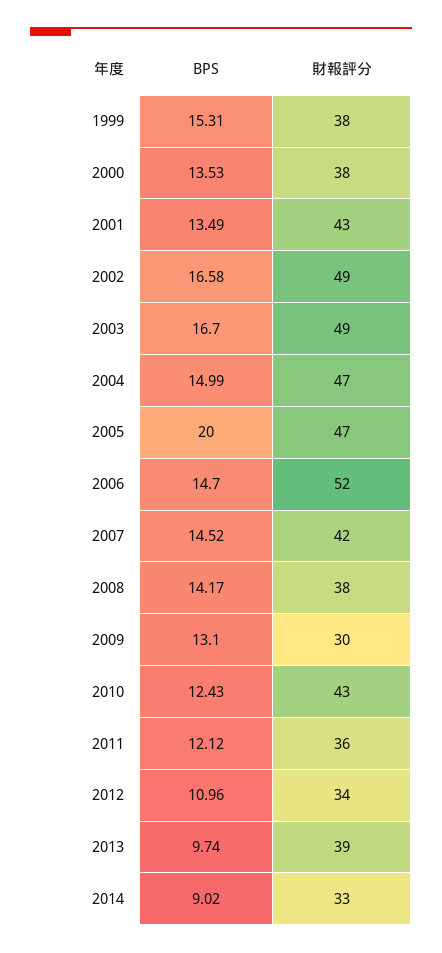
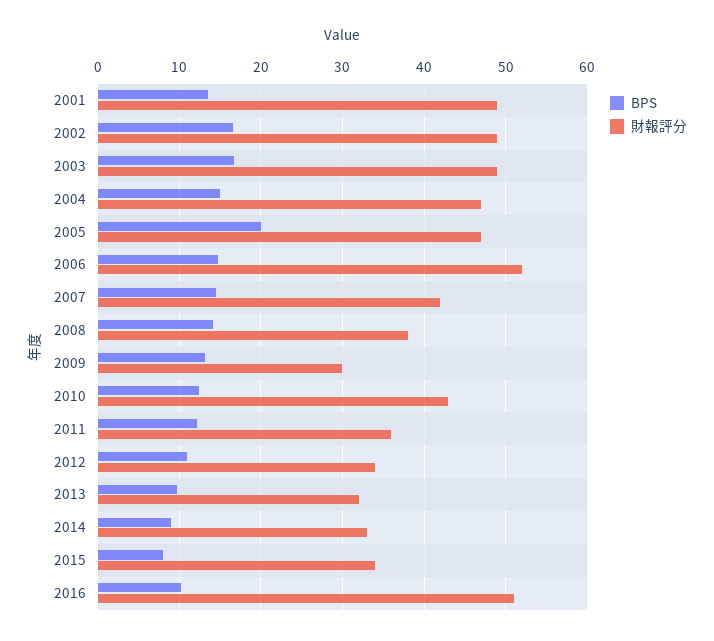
BPS, 1999: 15.31 -> none
財報評分, 1999: 38 -> none
BPS, 2000: 13.53 -> none
財報評分, 2000: 38 -> none
財報評分, 2001: 43 -> 49
財報評分, 2013: 39 -> 32
BPS, 2015: none -> 8
財報評分, 2015: none -> 34
BPS, 2016: none -> 10
財報評分, 2016: none -> 51

